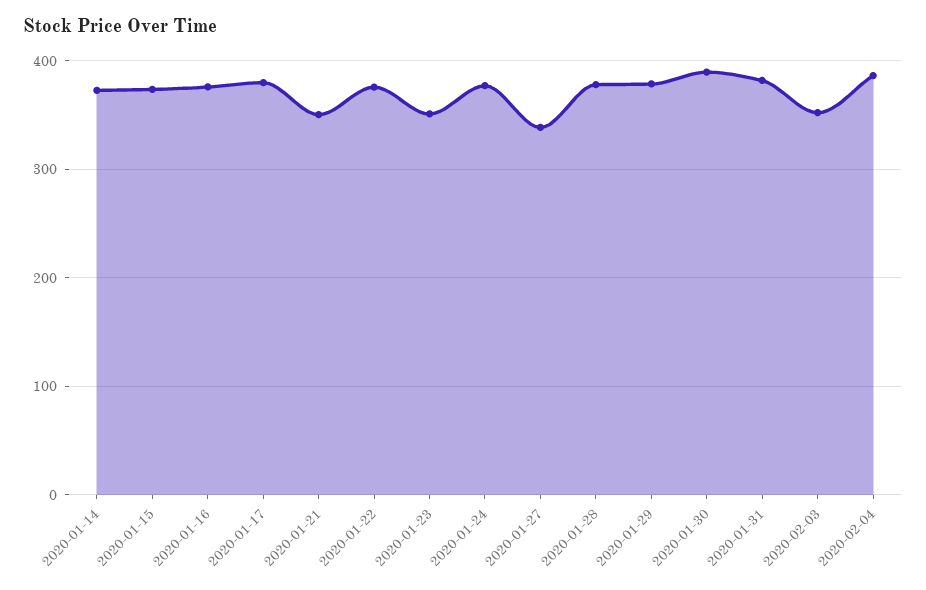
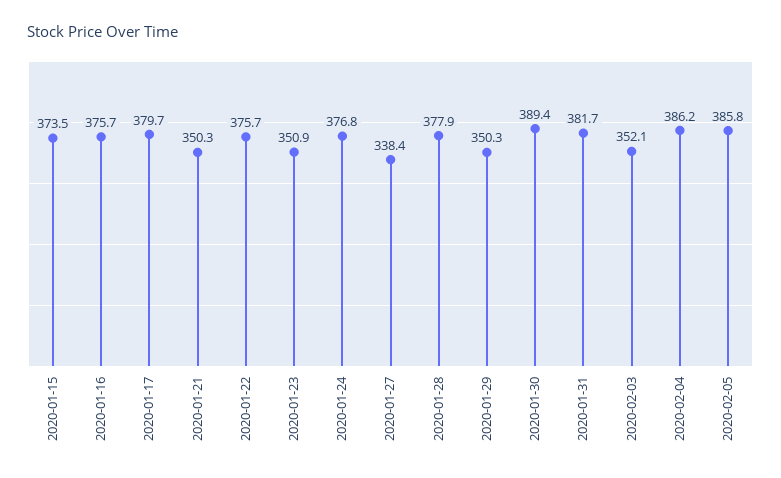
2020-01-14: 370 -> none
2020-01-29: 380 -> 350.3
2020-02-05: none -> 385.8

